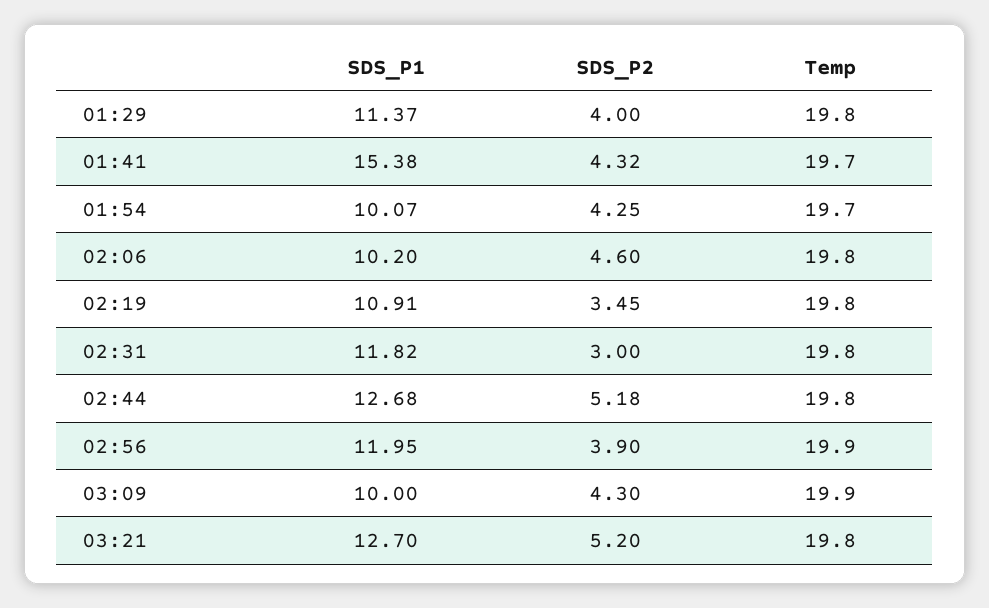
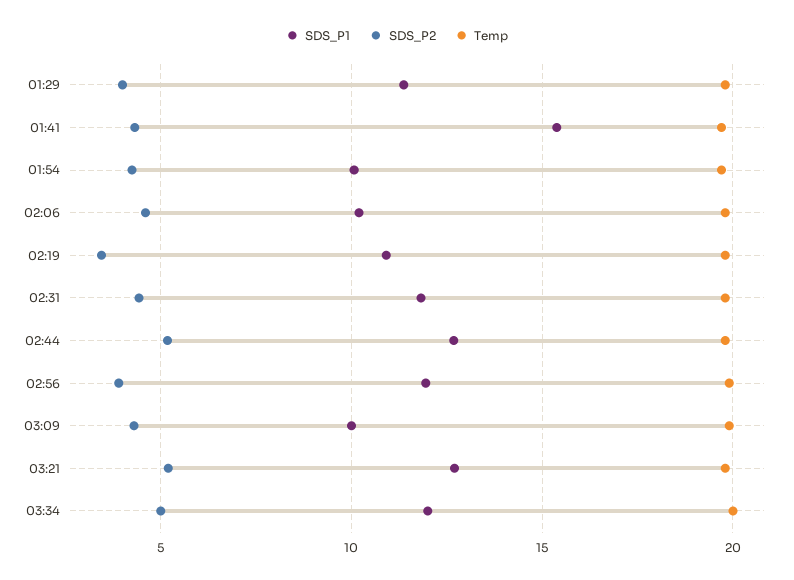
SDS_P2, 02:31: 3 -> 4.5
SDS_P1, 03:34: none -> 12
SDS_P2, 03:34: none -> 5
Temp, 03:34: none -> 20

